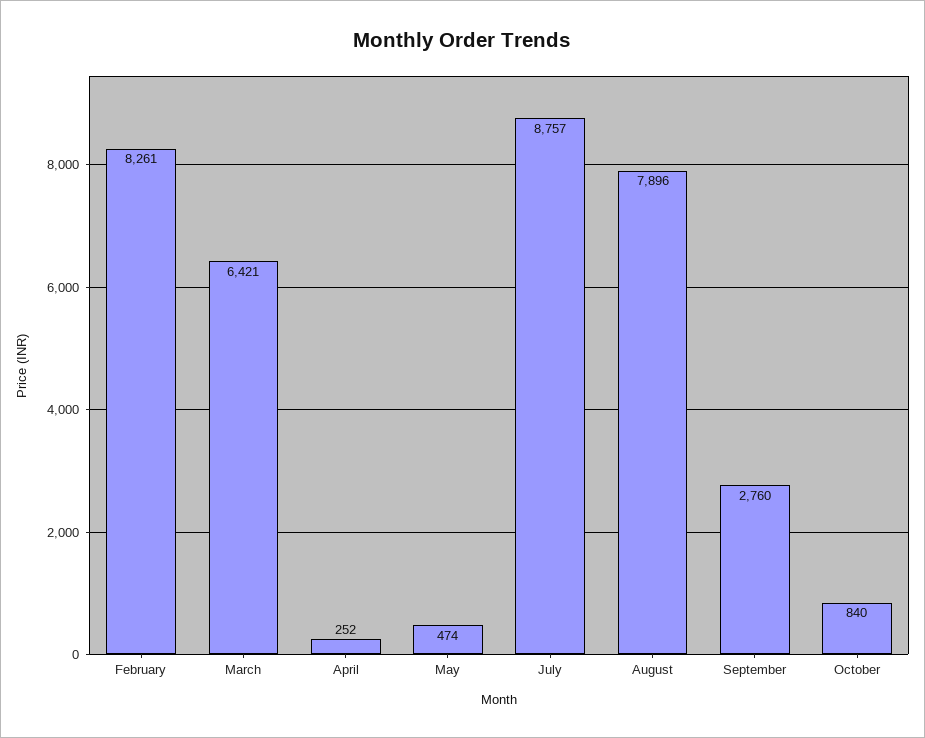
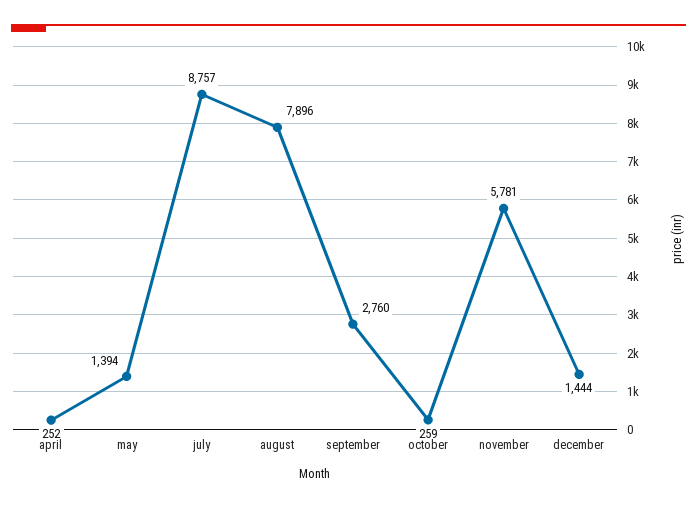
February: 8261 -> none
March: 6421 -> none
May: 474 -> 1394
October: 840 -> 259
november: none -> 5781
december: none -> 1444

